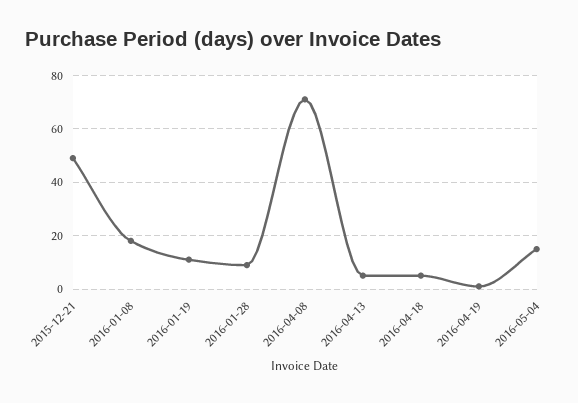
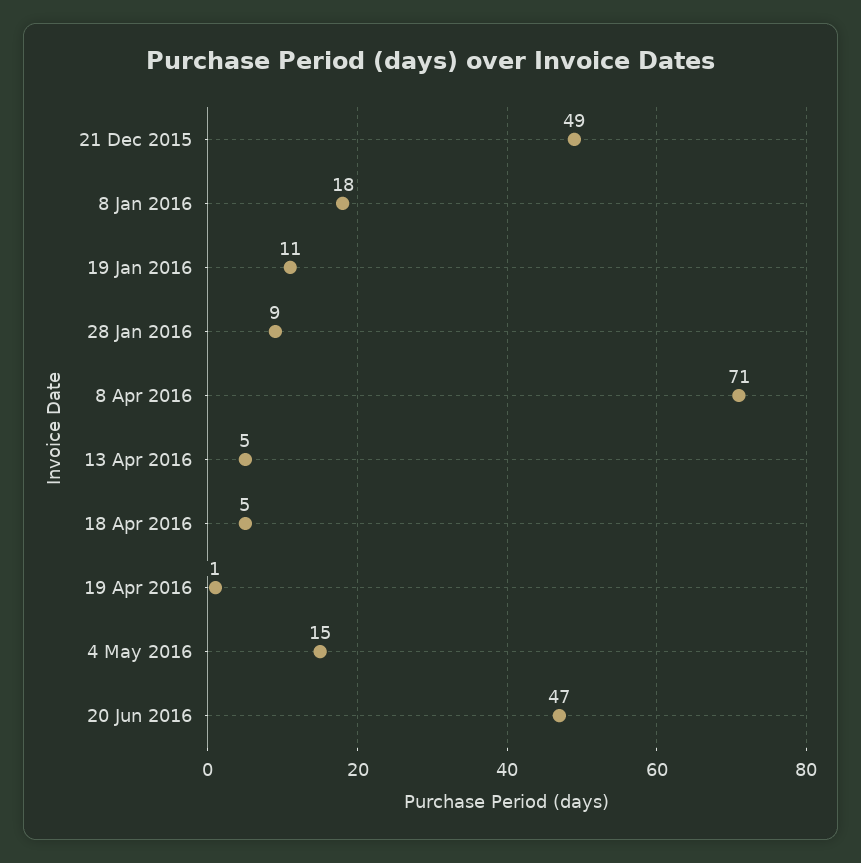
20 Jun 2016: none -> 47

